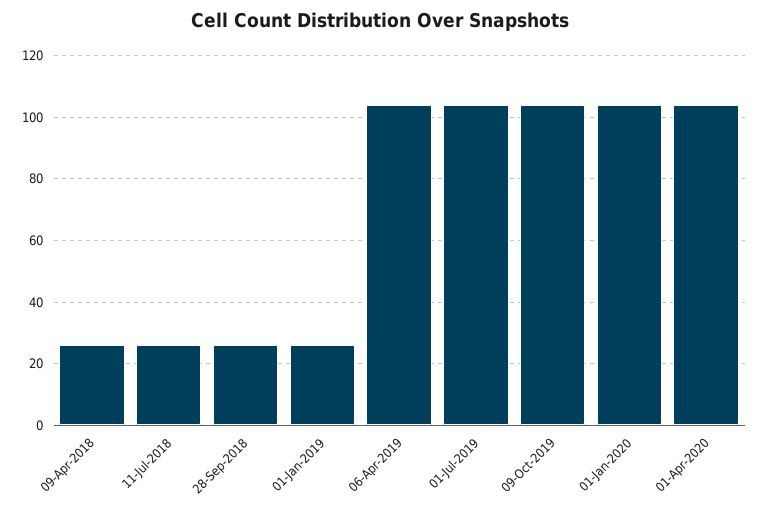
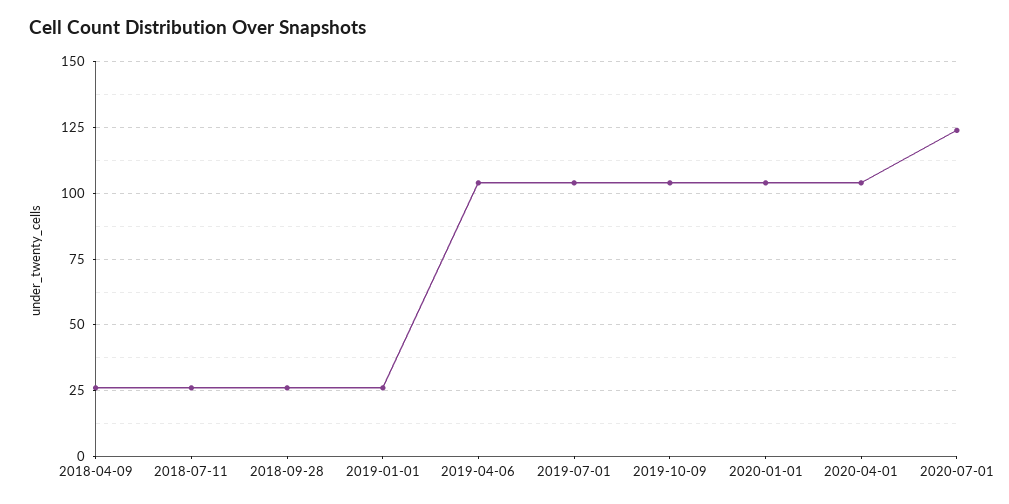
2020-07-01: none -> 125

